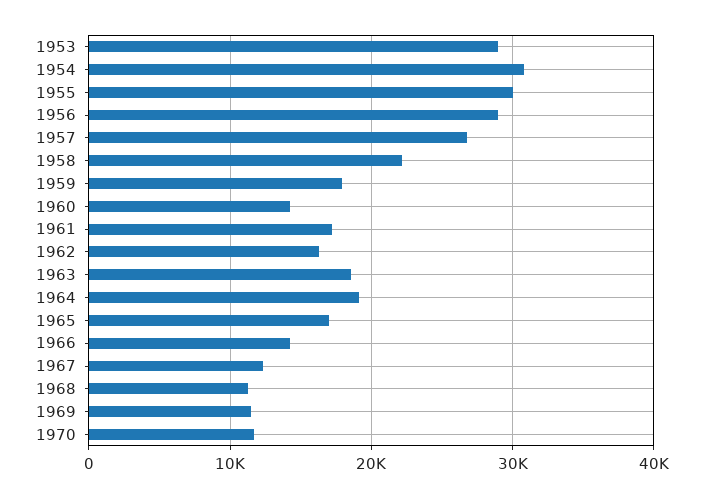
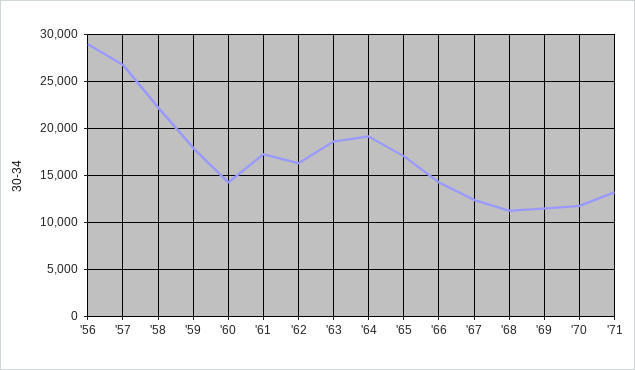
1953: 29000 -> none
1954: 31000 -> none
1955: 30000 -> none
'71: none -> 13000

